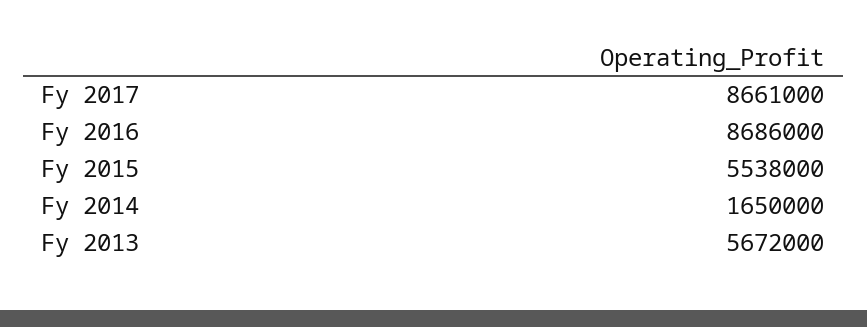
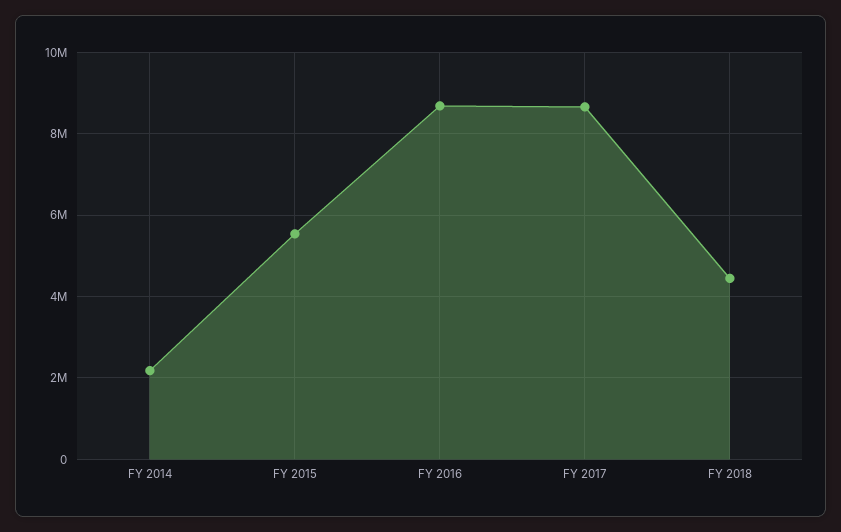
Fy 2014: 1650000 -> 2200000
Fy 2013: 5672000 -> none
FY 2018: none -> 4400000

